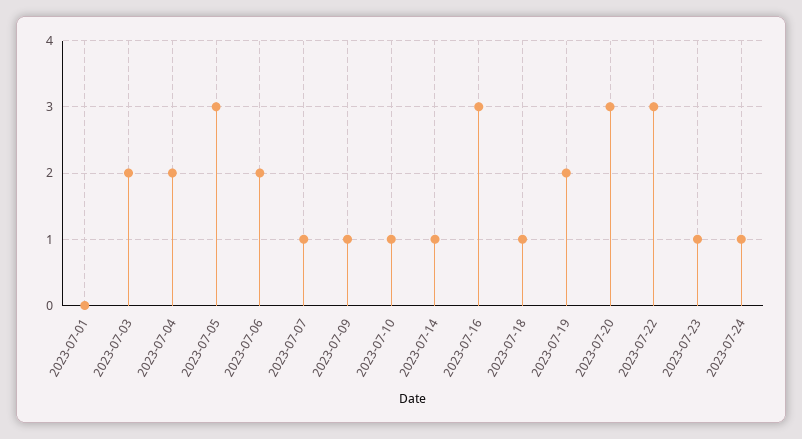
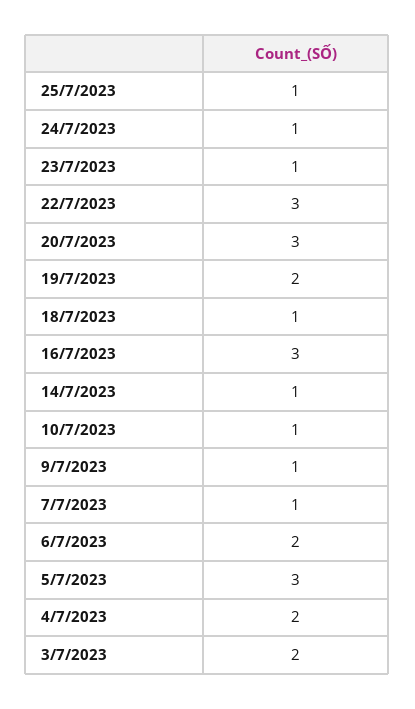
2023-07-01: 0 -> none
25/7/2023: none -> 1

